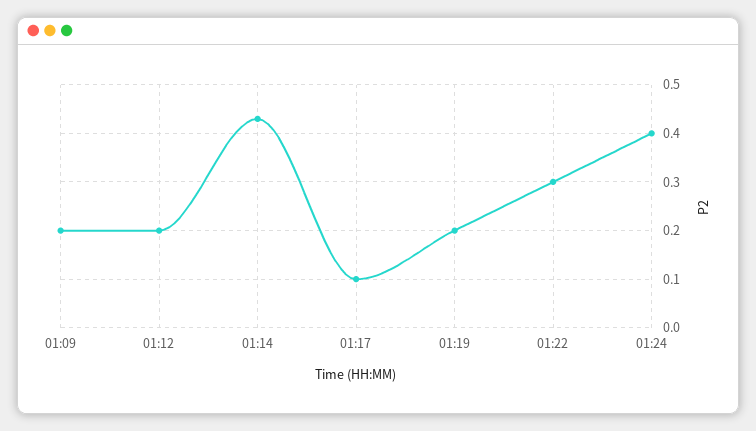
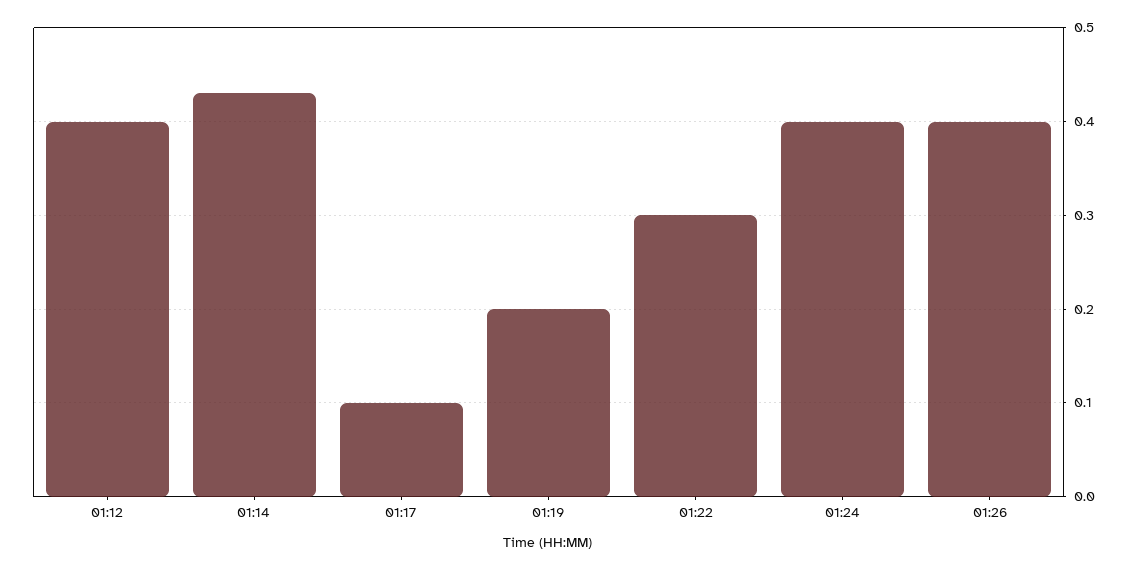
01:09: 0.2 -> none
01:12: 0.2 -> 0.4
01:26: none -> 0.4

